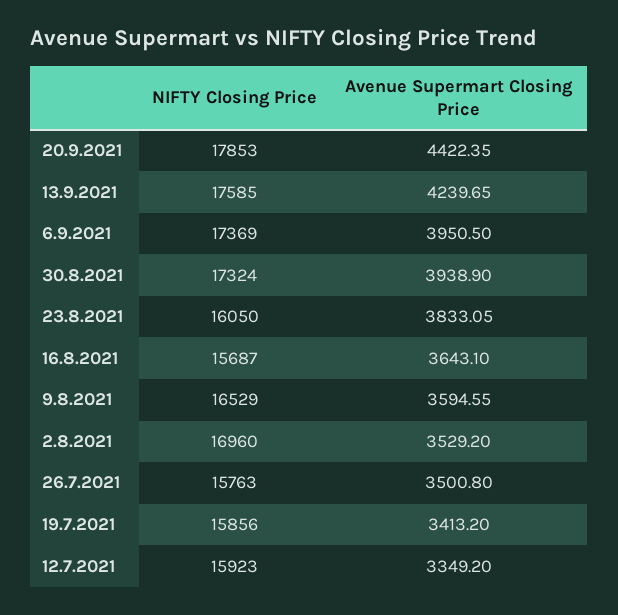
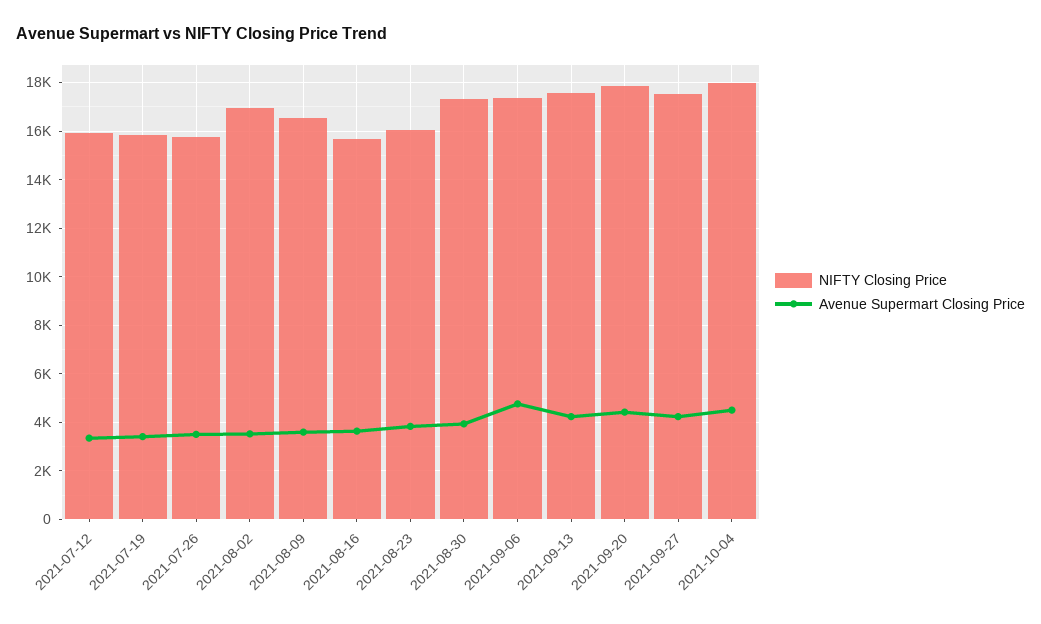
Avenue Supermart Closing Price, 6.9.2021: 3950.5 -> 4750
NIFTY Closing Price, 2021-09-27: none -> 17500
Avenue Supermart Closing Price, 2021-09-27: none -> 4250
NIFTY Closing Price, 2021-10-04: none -> 18000
Avenue Supermart Closing Price, 2021-10-04: none -> 4500

